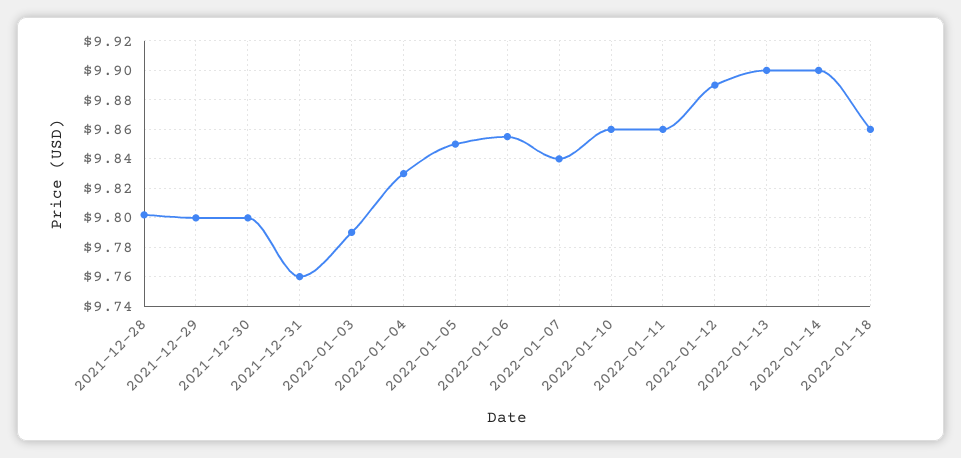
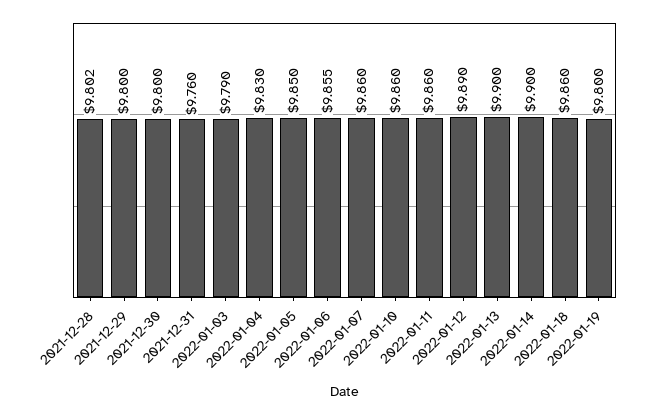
2022-01-07: 9.84 -> 9.86
2022-01-19: none -> 9.8

